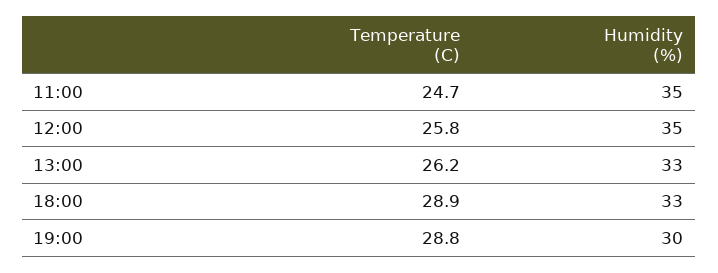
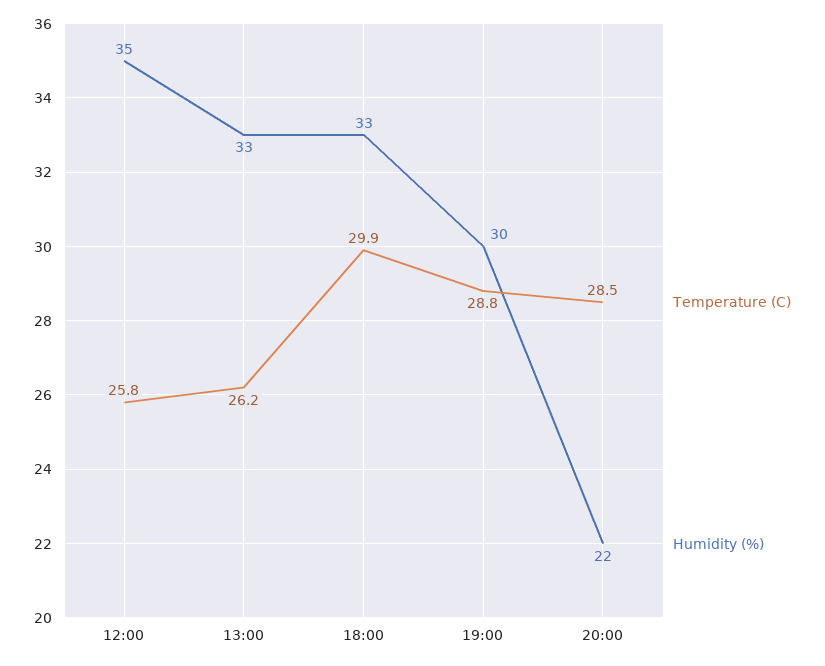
Temperature (C), 11:00: 24.7 -> none
Humidity (%), 11:00: 35 -> none
Temperature (C), 18:00: 28.9 -> 29.9
Temperature (C), 20:00: none -> 28.5
Humidity (%), 20:00: none -> 22

